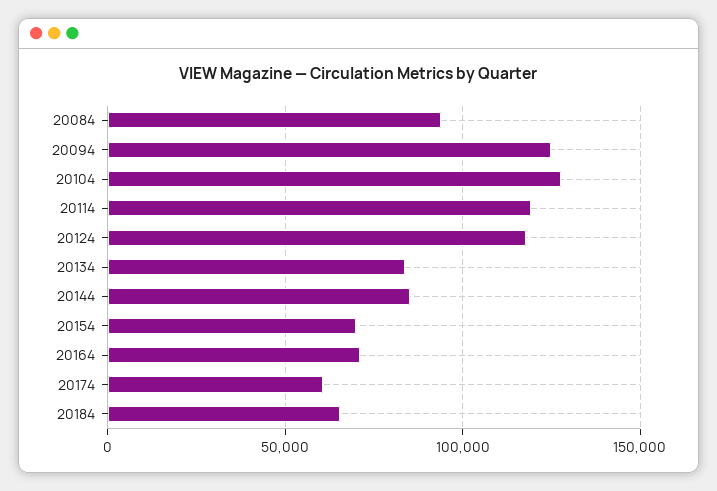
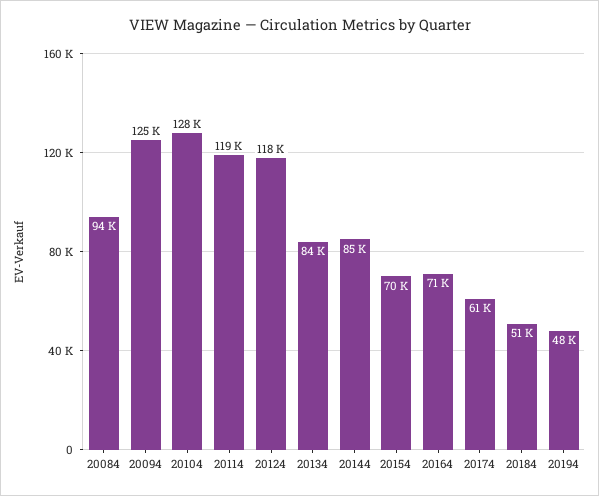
20184: 65000 -> 51000
20194: none -> 48000

